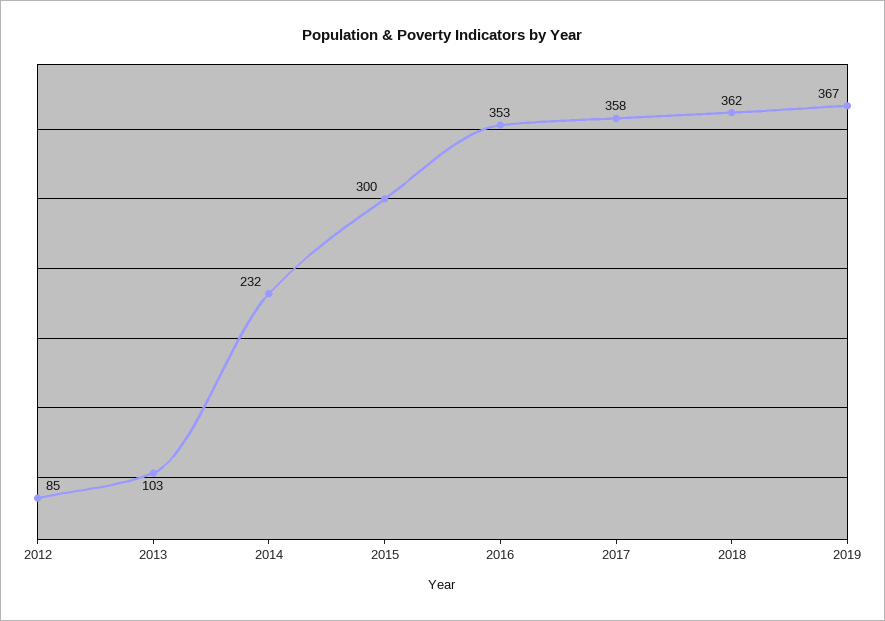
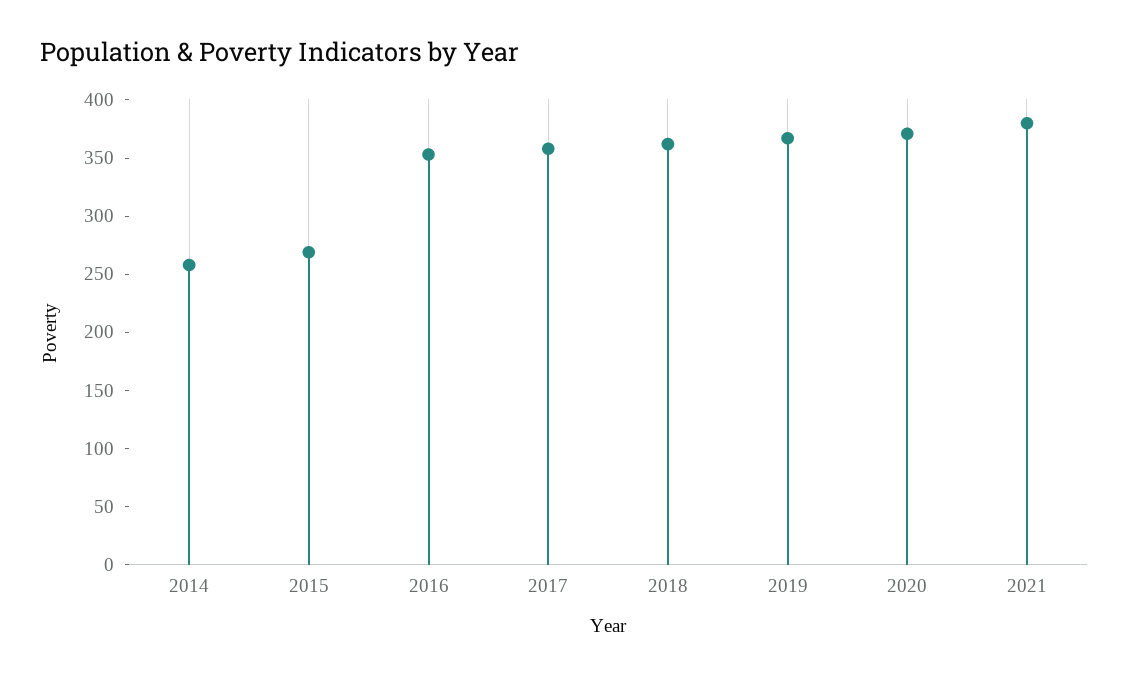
2012: 85 -> none
2013: 103 -> none
2014: 232 -> 260
2015: 300 -> 270
2020: none -> 370
2021: none -> 380

